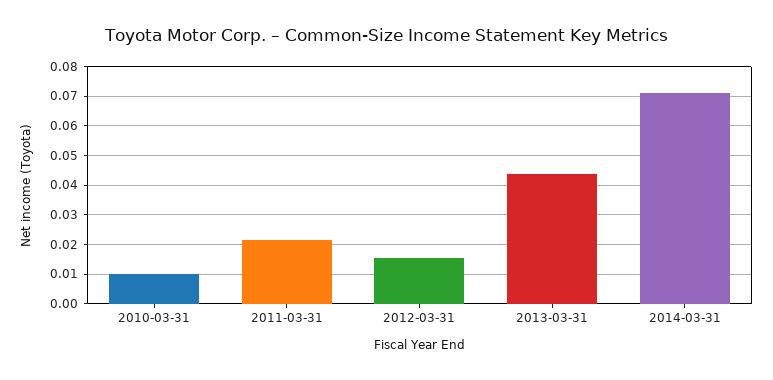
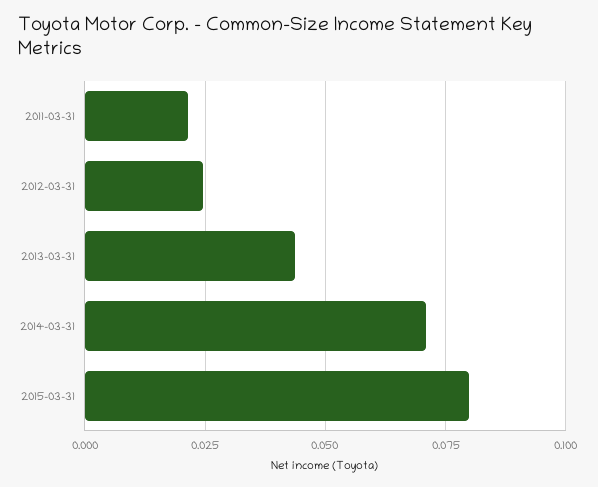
2010-03-31: 0.01 -> none
2012-03-31: 0.015 -> 0.025
2015-03-31: none -> 0.08

